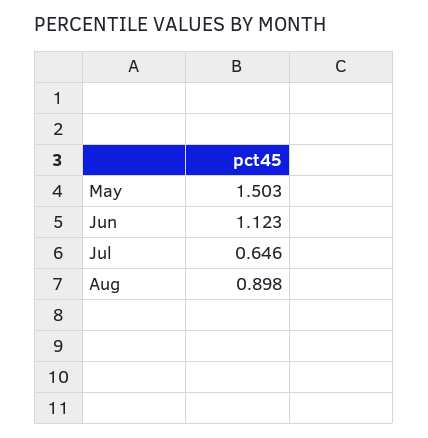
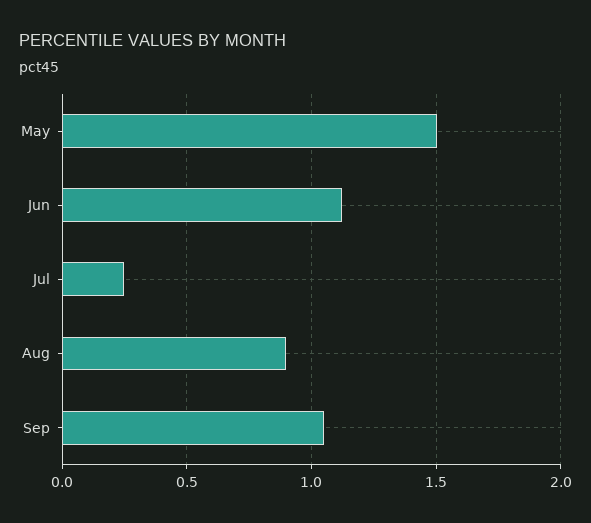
Jul: 0.646 -> 0.25
Sep: none -> 1.05

